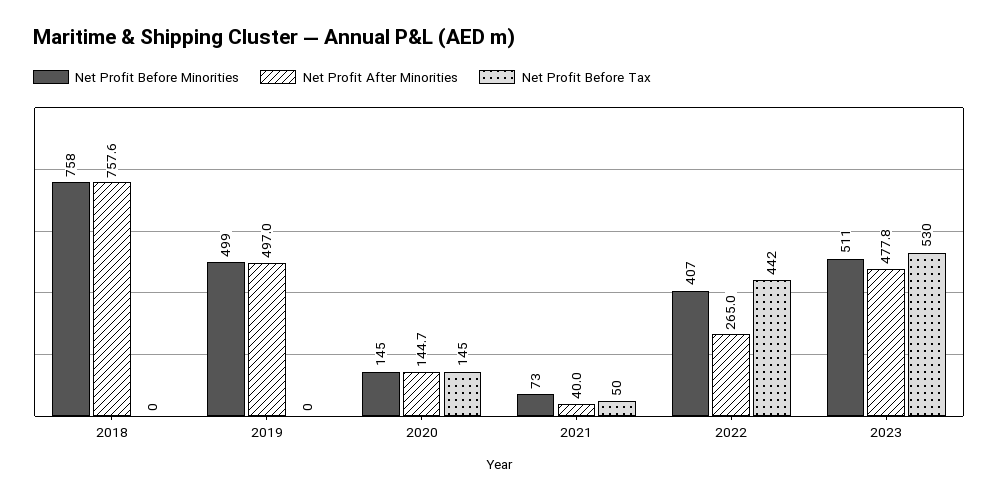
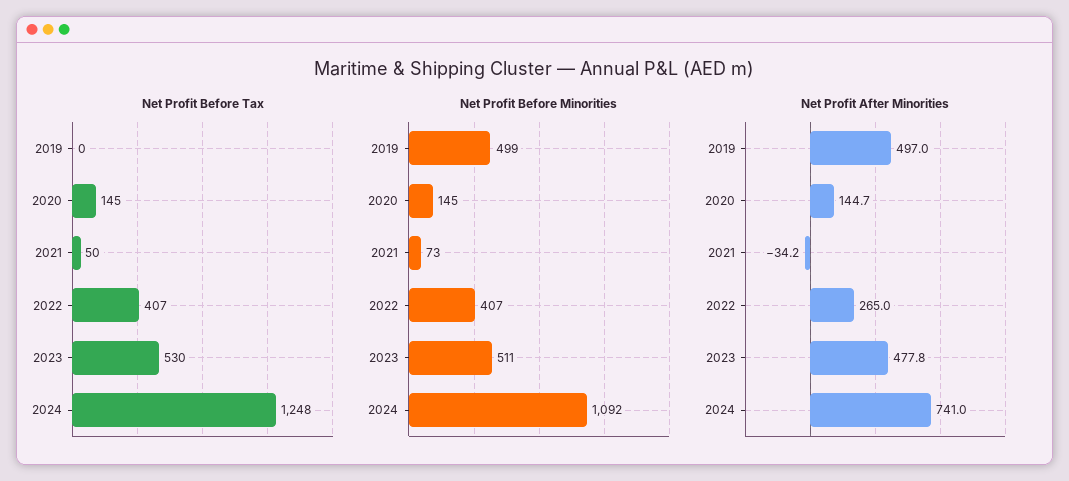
Net Profit Before Minorities, 2018: 758 -> none
Net Profit After Minorities, 2018: 757.6 -> none
Net Profit Before Tax, 2018: 0 -> none
Net Profit After Minorities, 2021: 40 -> -34.2
Net Profit Before Tax, 2022: 442 -> 407
Net Profit Before Tax, 2024: none -> 1248
Net Profit Before Minorities, 2024: none -> 1092
Net Profit After Minorities, 2024: none -> 741

